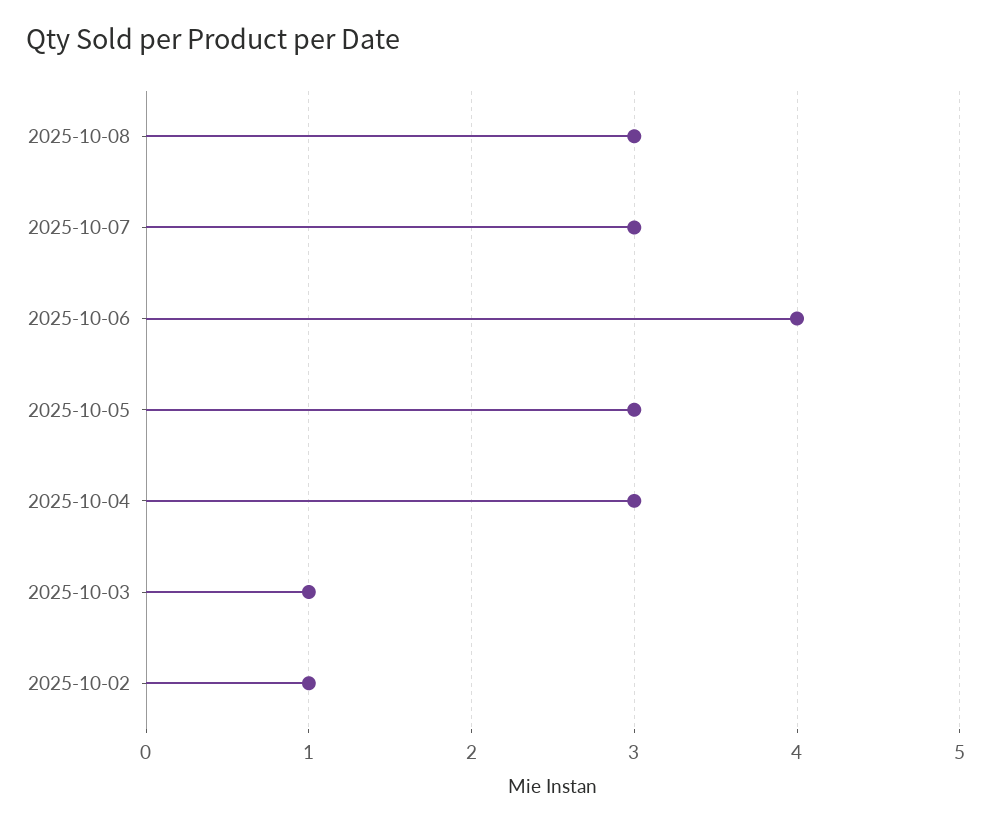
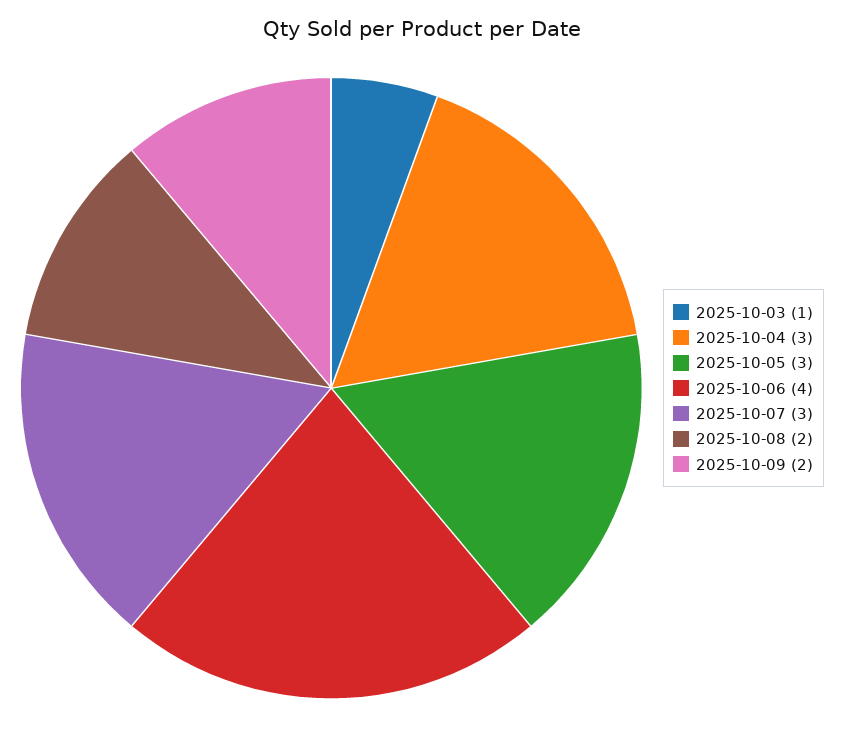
2025-10-08: 3 -> 2
2025-10-02: 1 -> none
2025-10-09: none -> 2

